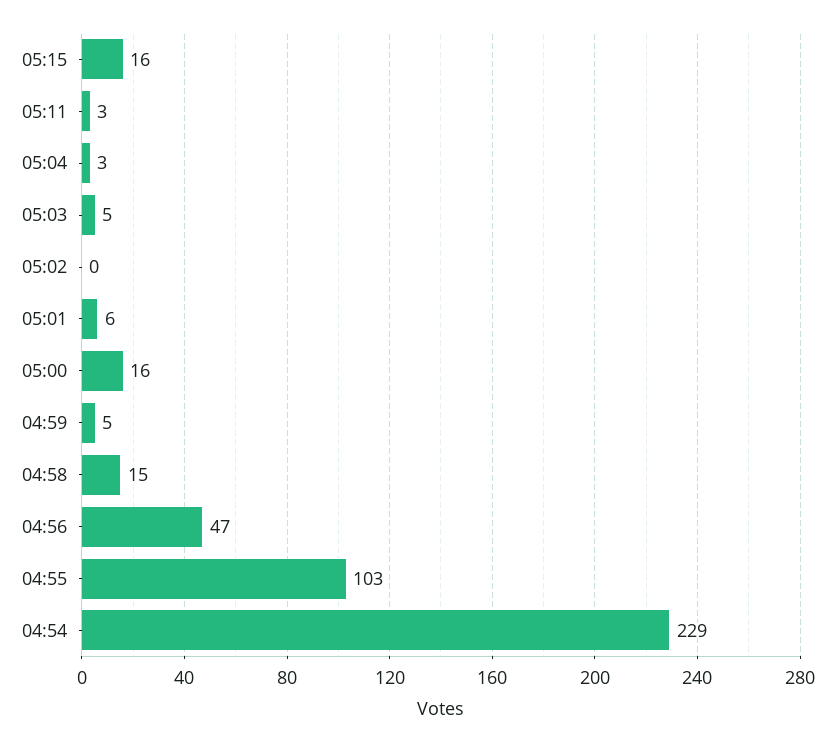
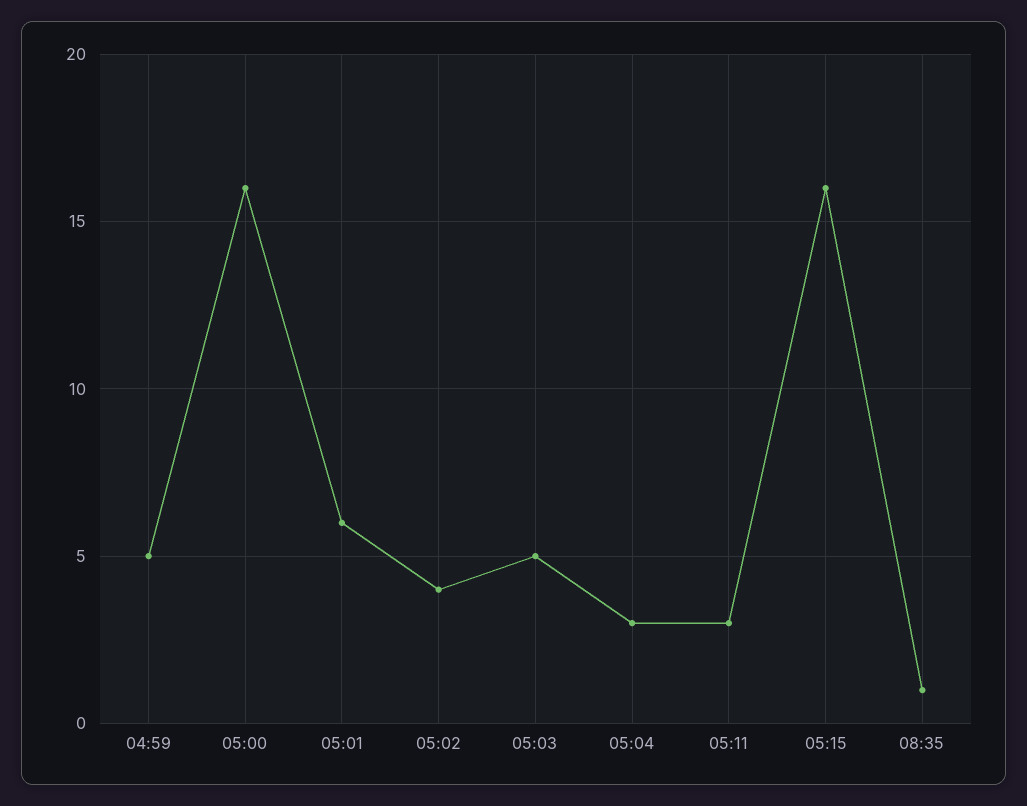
05:02: 0 -> 4
04:58: 15 -> none
04:56: 47 -> none
04:55: 103 -> none
04:54: 229 -> none
08:35: none -> 1

